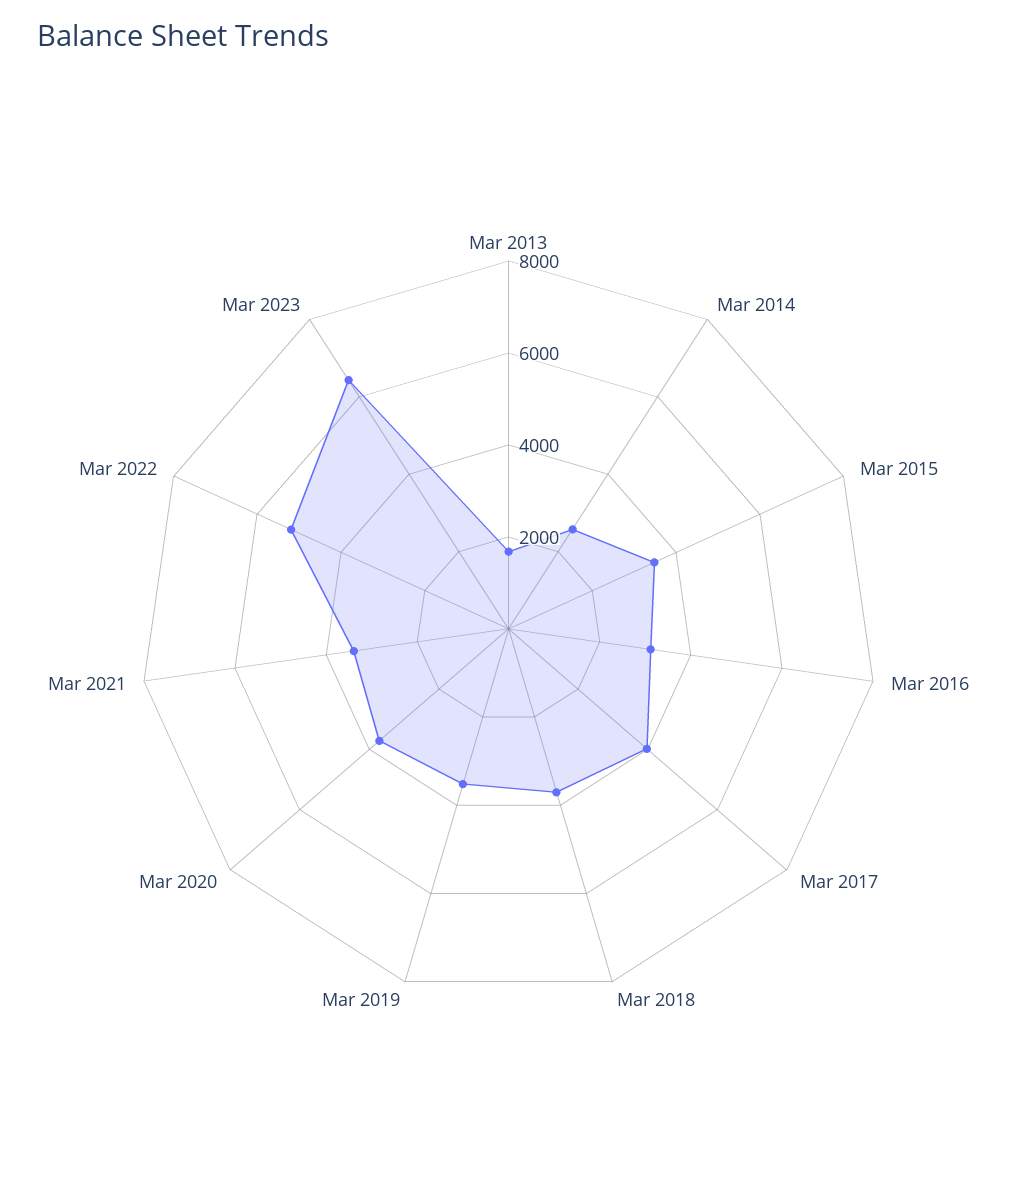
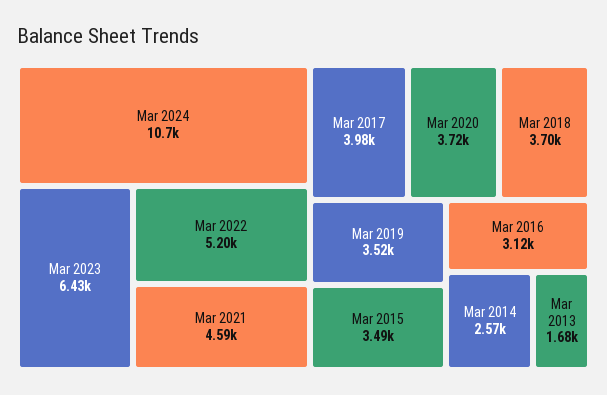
Mar 2021: 3500 -> 4590
Mar 2024: none -> 10700

